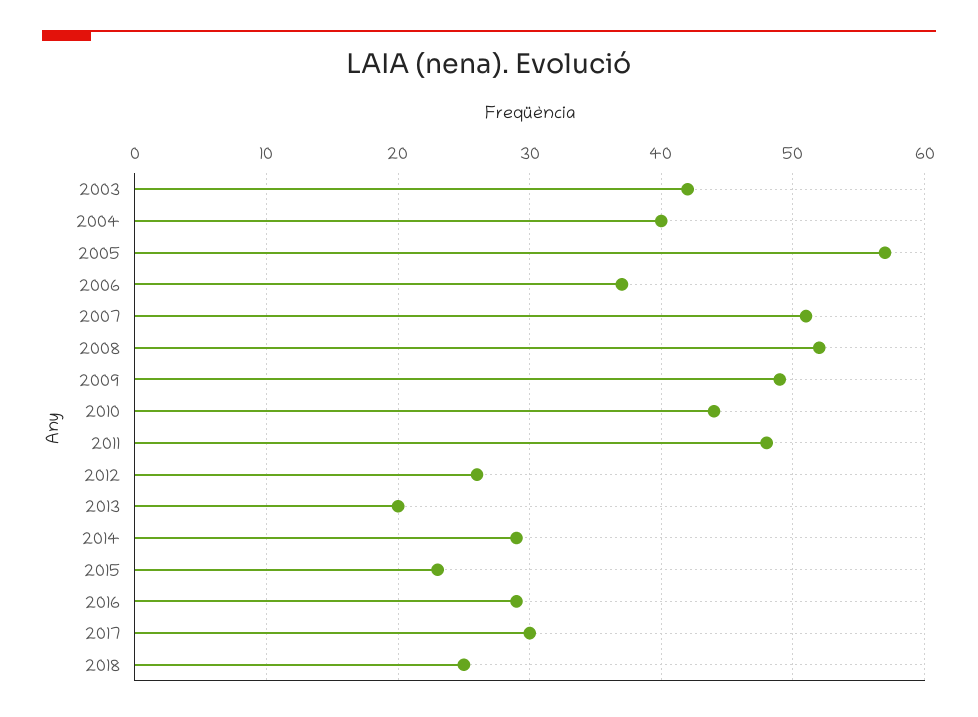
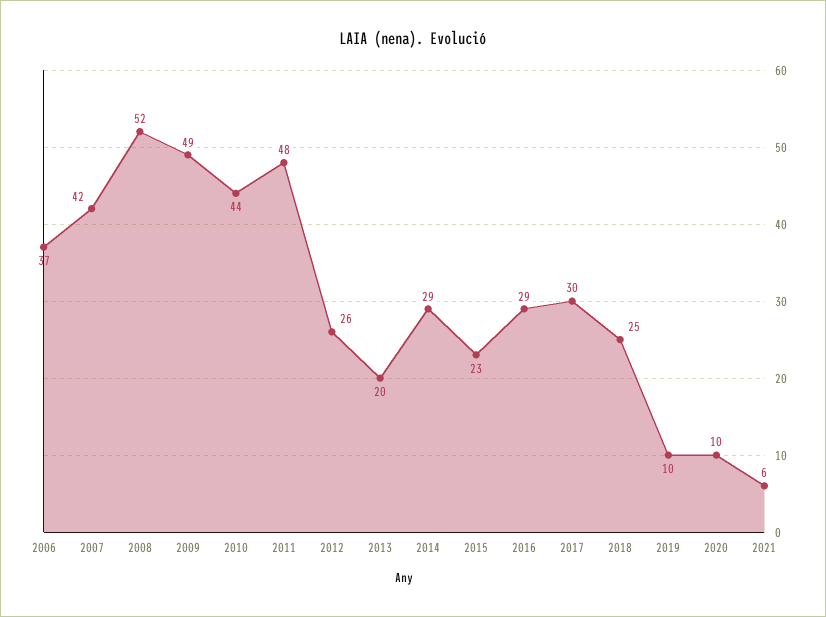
2003: 42 -> none
2004: 40 -> none
2005: 57 -> none
2007: 51 -> 42
2019: none -> 10
2020: none -> 10
2021: none -> 6

